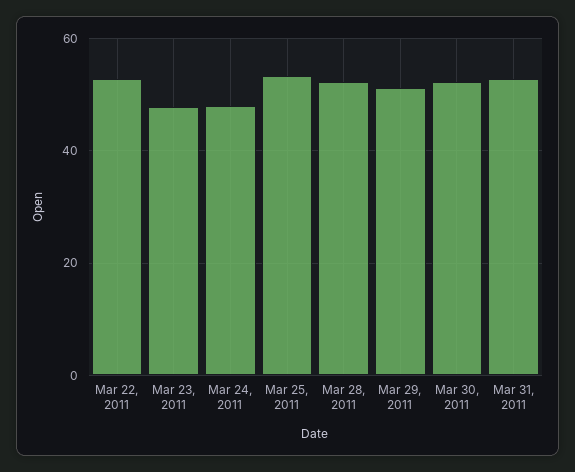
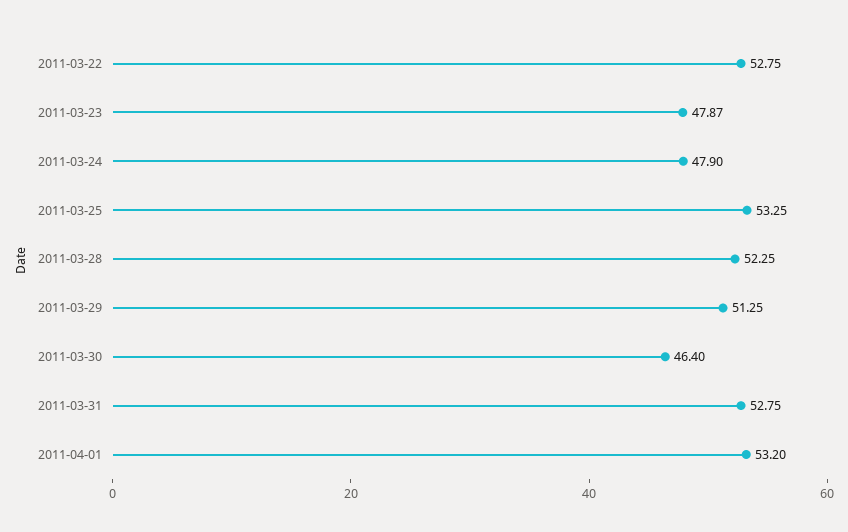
Mar 30, 2011: 52 -> 46.4
2011-04-01: none -> 53.2

